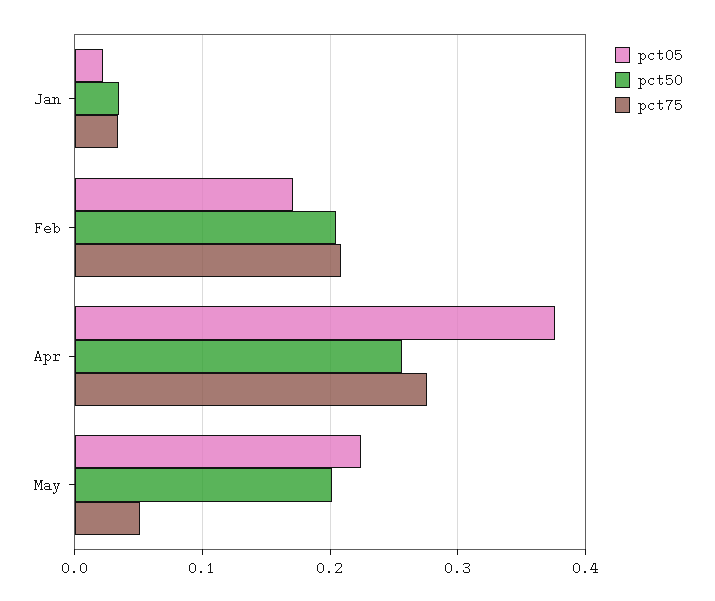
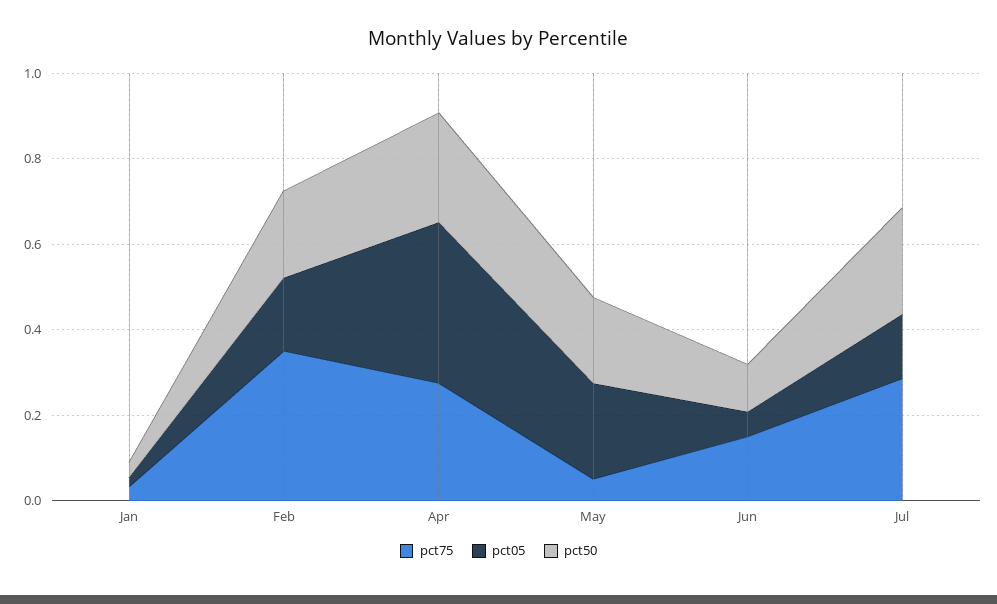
pct75, Feb: 0.21 -> 0.35
pct75, Jun: none -> 0.15
pct05, Jun: none -> 0.05
pct50, Jun: none -> 0.1
pct75, Jul: none -> 0.3
pct05, Jul: none -> 0.15
pct50, Jul: none -> 0.25

